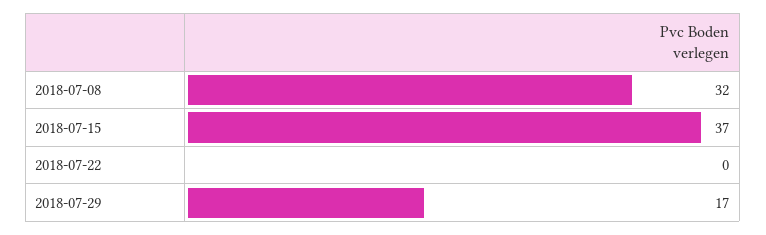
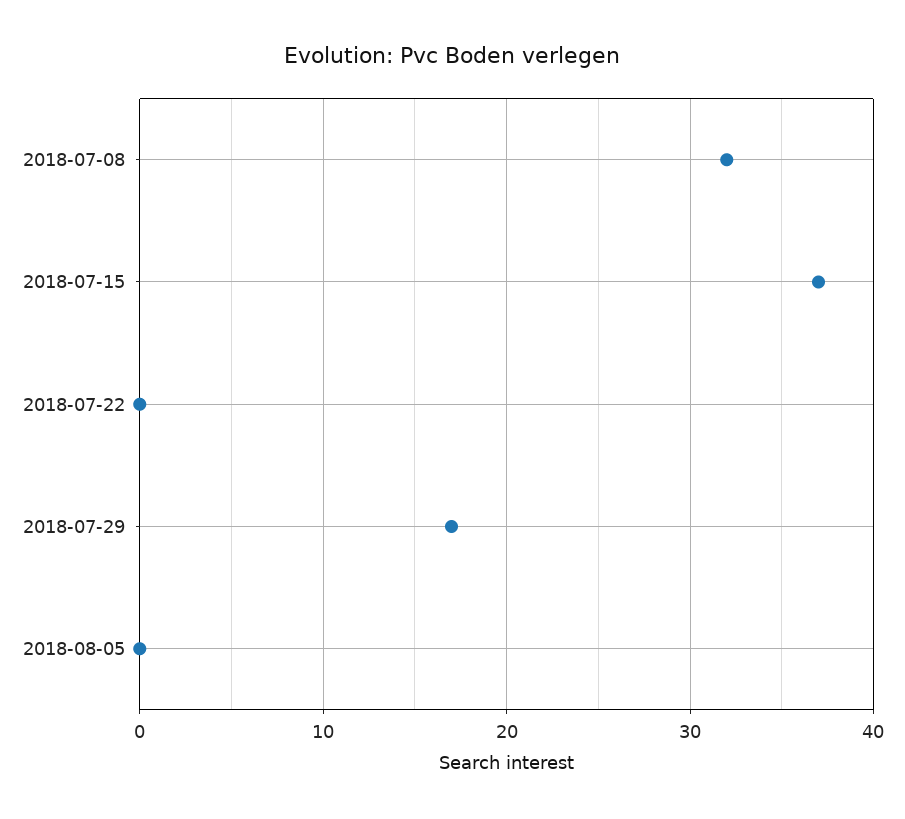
2018-08-05: none -> 0

